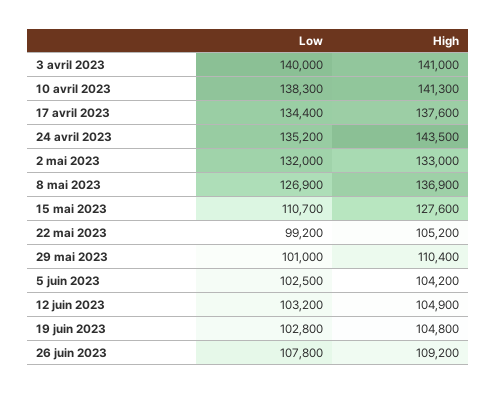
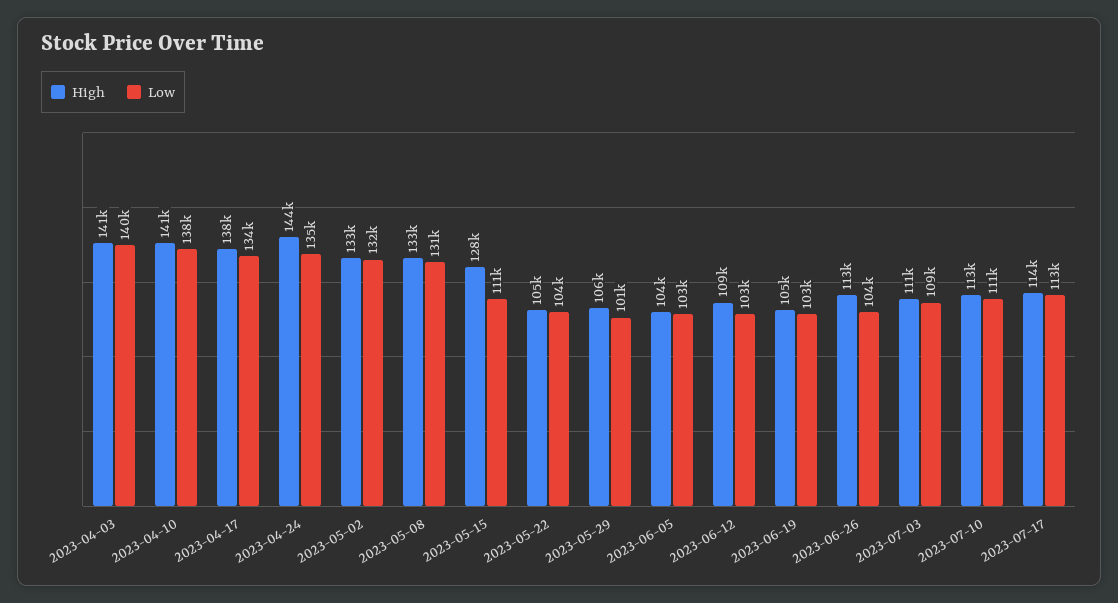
Low, 8 mai 2023: 126900 -> 131000
High, 8 mai 2023: 136900 -> 133000
Low, 22 mai 2023: 99200 -> 104000
High, 29 mai 2023: 110400 -> 106000
High, 12 juin 2023: 104900 -> 109000
Low, 26 juin 2023: 107800 -> 104000
High, 26 juin 2023: 109200 -> 113000
High, 2023-07-03: none -> 111000
Low, 2023-07-03: none -> 109000
High, 2023-07-10: none -> 113000
Low, 2023-07-10: none -> 111000
High, 2023-07-17: none -> 114000
Low, 2023-07-17: none -> 113000

